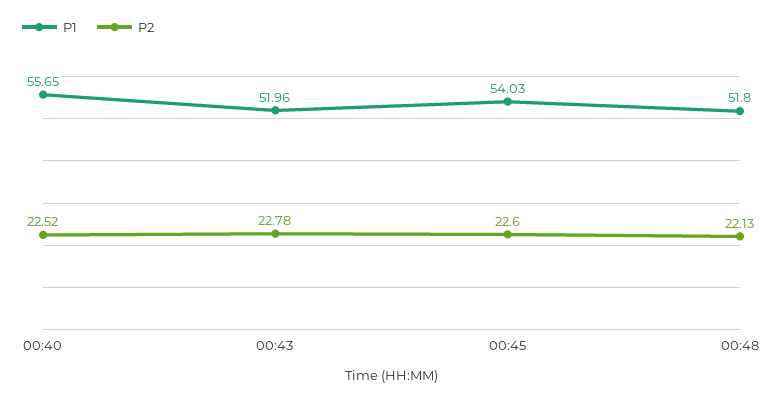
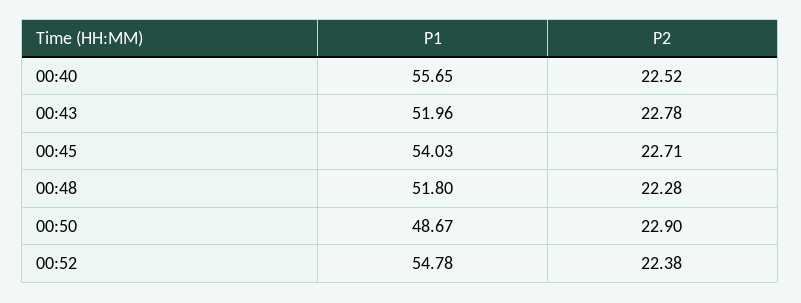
P2, 00:45: 22.6 -> 22.71
P2, 00:48: 22.13 -> 22.28
P1, 00:50: none -> 48.67
P2, 00:50: none -> 22.9
P1, 00:52: none -> 54.78
P2, 00:52: none -> 22.38

